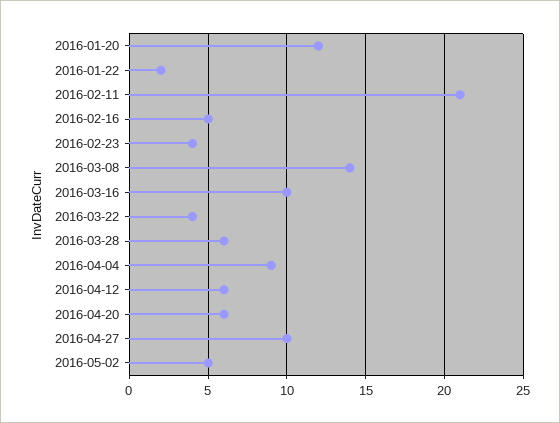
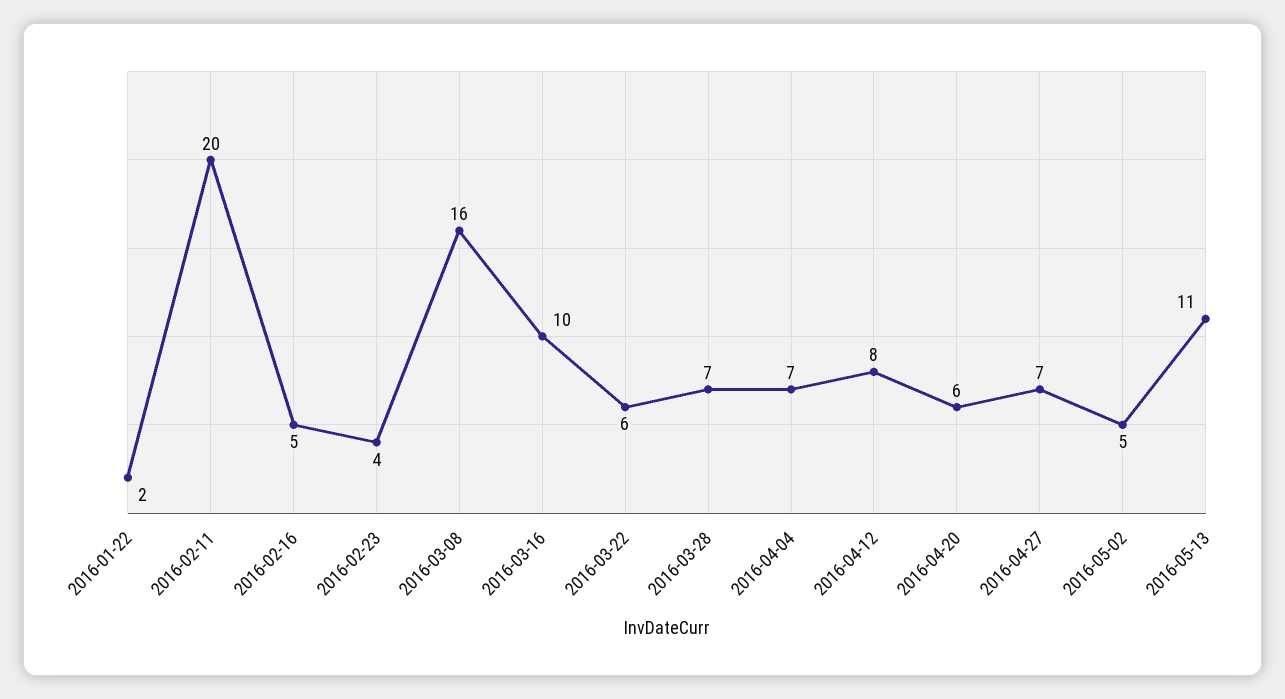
2016-01-20: 12 -> none
2016-02-11: 21 -> 20
2016-03-08: 14 -> 16
2016-03-22: 4 -> 6
2016-03-28: 6 -> 7
2016-04-04: 9 -> 7
2016-04-12: 6 -> 8
2016-04-27: 10 -> 7
2016-05-13: none -> 11

